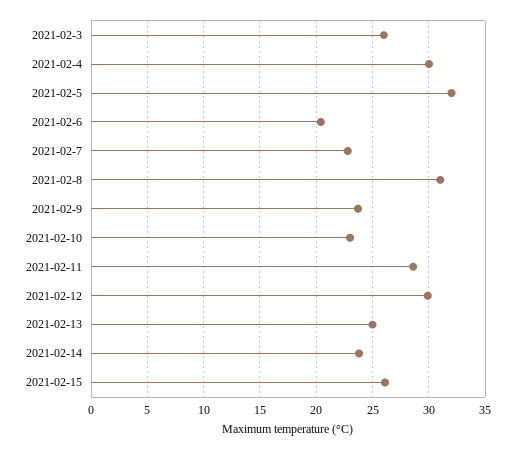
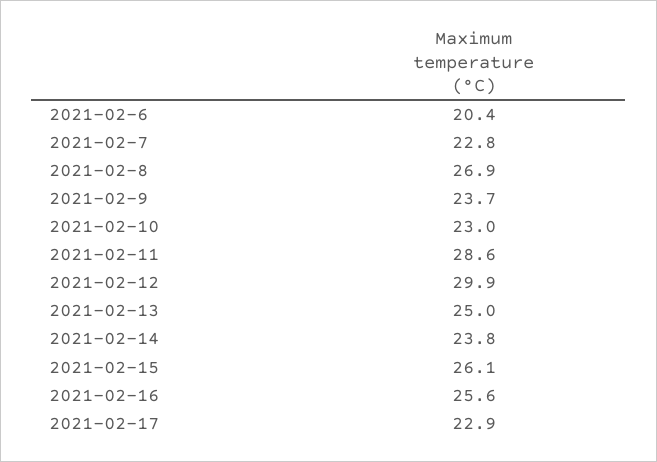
2021-02-3: 26 -> none
2021-02-4: 30 -> none
2021-02-5: 32 -> none
2021-02-8: 31 -> 26.9
2021-02-16: none -> 25.6
2021-02-17: none -> 22.9

